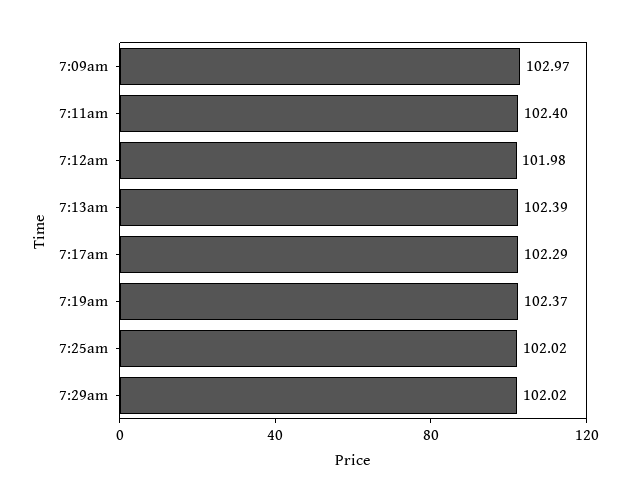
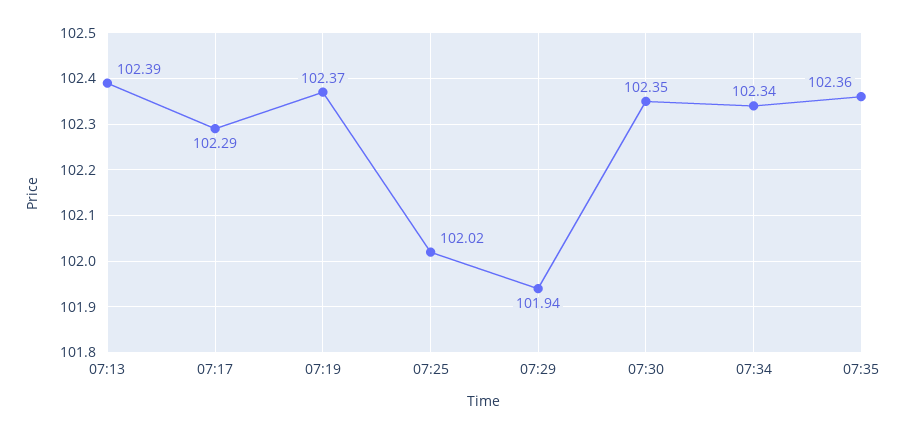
7:09am: 102.97 -> none
7:11am: 102.4 -> none
7:12am: 101.98 -> none
7:29am: 102.02 -> 101.94
07:30: none -> 102.35
07:34: none -> 102.34
07:35: none -> 102.36

